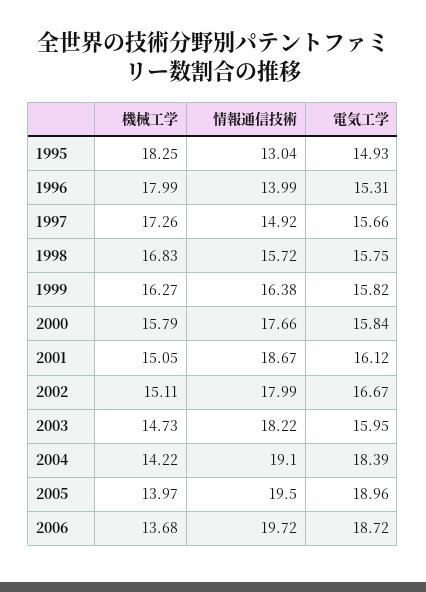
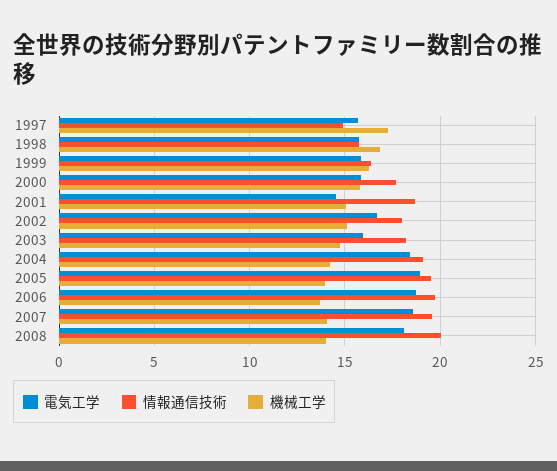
機械工学, 1995: 18.25 -> none
情報通信技術, 1995: 13.04 -> none
電気工学, 1995: 14.93 -> none
機械工学, 1996: 17.99 -> none
情報通信技術, 1996: 13.99 -> none
電気工学, 1996: 15.31 -> none
電気工学, 2001: 16.12 -> 14.5
電気工学, 2007: none -> 18.5
情報通信技術, 2007: none -> 19.5
機械工学, 2007: none -> 14
電気工学, 2008: none -> 18
情報通信技術, 2008: none -> 20
機械工学, 2008: none -> 14

